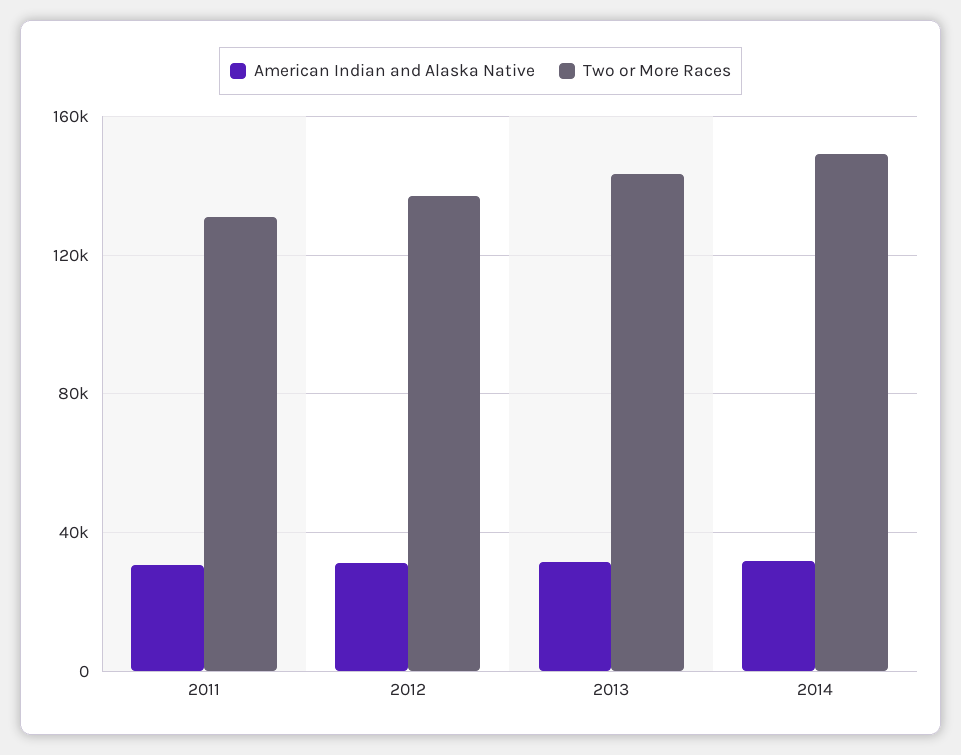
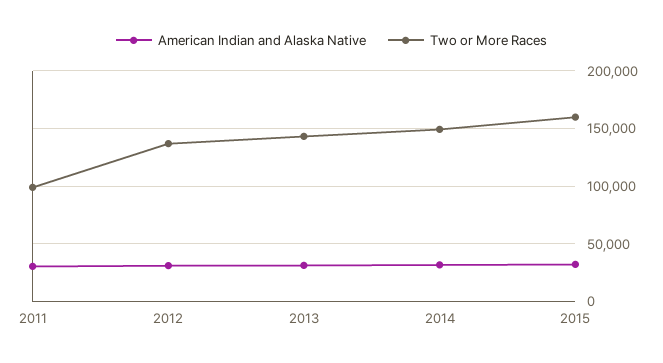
Two or More Races, 2011: 130000 -> 100000
American Indian and Alaska Native, 2015: none -> 30000
Two or More Races, 2015: none -> 160000

